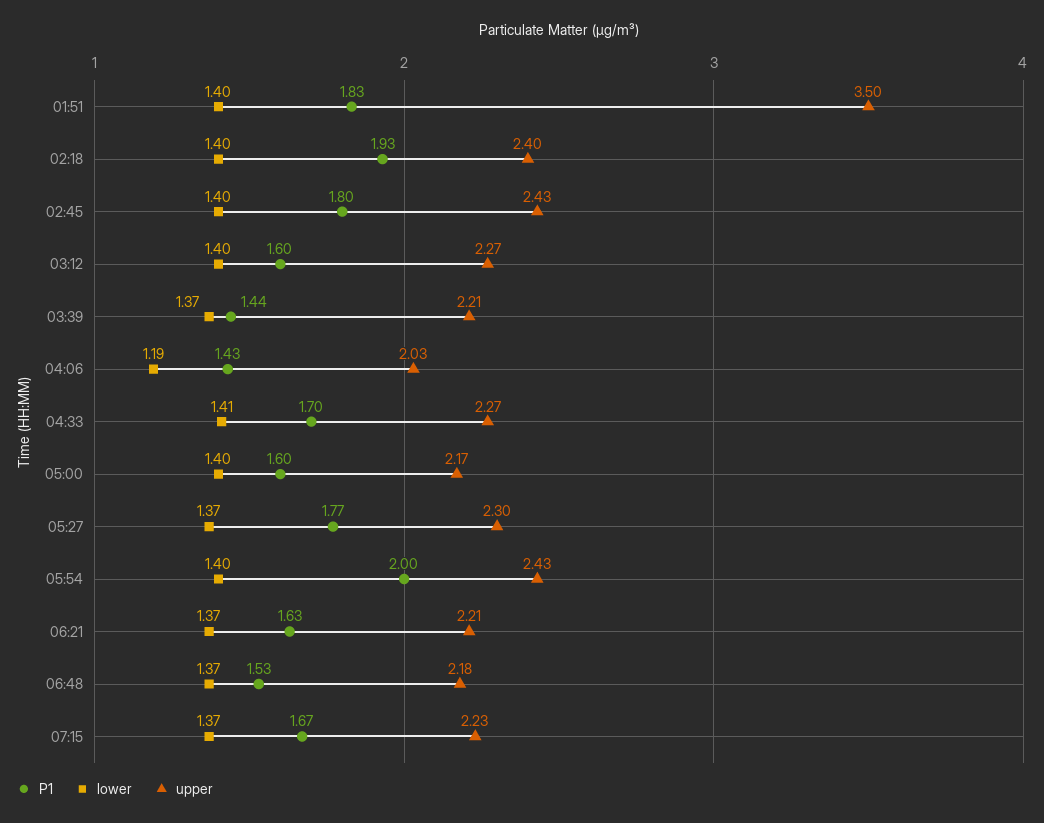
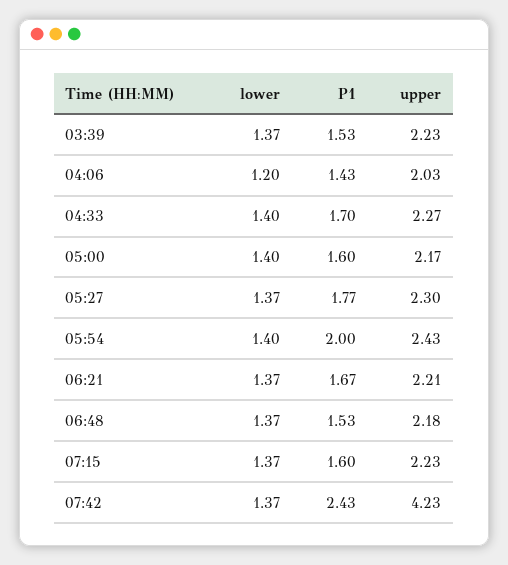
P1, 01:51: 1.83 -> none
lower, 01:51: 1.4 -> none
upper, 01:51: 3.5 -> none
P1, 02:18: 1.93 -> none
lower, 02:18: 1.4 -> none
upper, 02:18: 2.4 -> none
P1, 02:45: 1.8 -> none
lower, 02:45: 1.4 -> none
upper, 02:45: 2.43 -> none
P1, 03:12: 1.6 -> none
lower, 03:12: 1.4 -> none
upper, 03:12: 2.27 -> none
P1, 03:39: 1.44 -> 1.53
upper, 03:39: 2.21 -> 2.23
lower, 04:06: 1.19 -> 1.2
lower, 04:33: 1.41 -> 1.4
P1, 06:21: 1.63 -> 1.67
P1, 07:15: 1.67 -> 1.6
lower, 07:42: none -> 1.37
P1, 07:42: none -> 2.43
upper, 07:42: none -> 4.23

